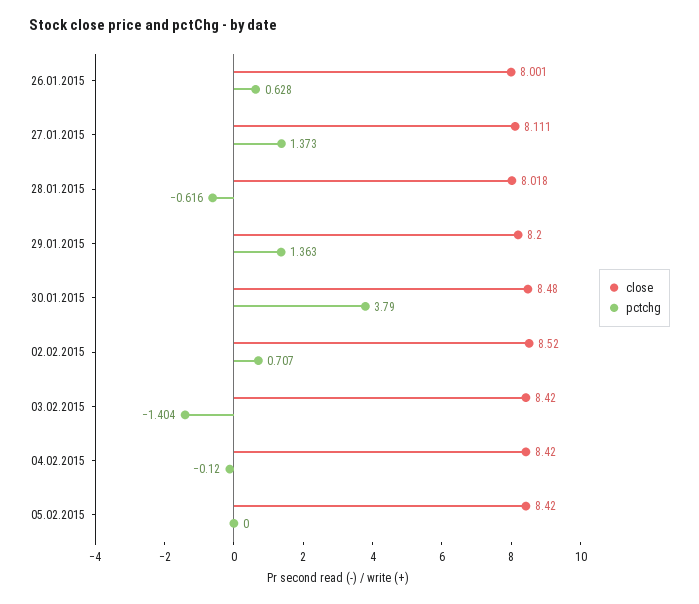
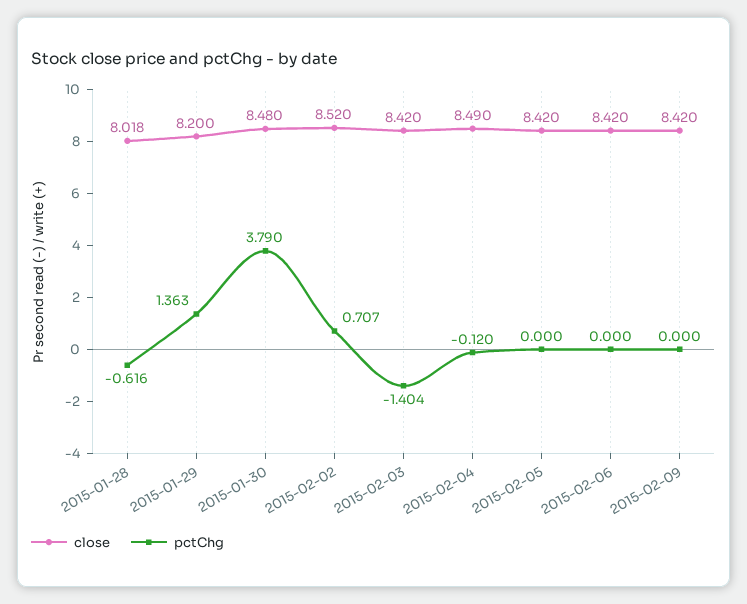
close, 26.01.2015: 8.001 -> none
pctchg, 26.01.2015: 0.628 -> none
close, 27.01.2015: 8.111 -> none
pctchg, 27.01.2015: 1.373 -> none
close, 04.02.2015: 8.42 -> 8.49
close, 2015-02-06: none -> 8.42
pctchg, 2015-02-06: none -> 0
close, 2015-02-09: none -> 8.42
pctchg, 2015-02-09: none -> 0

